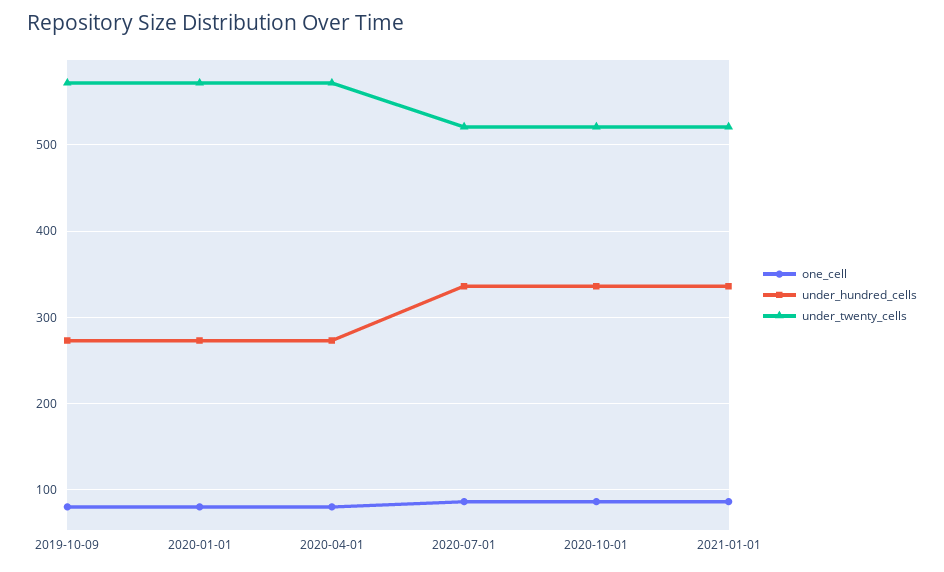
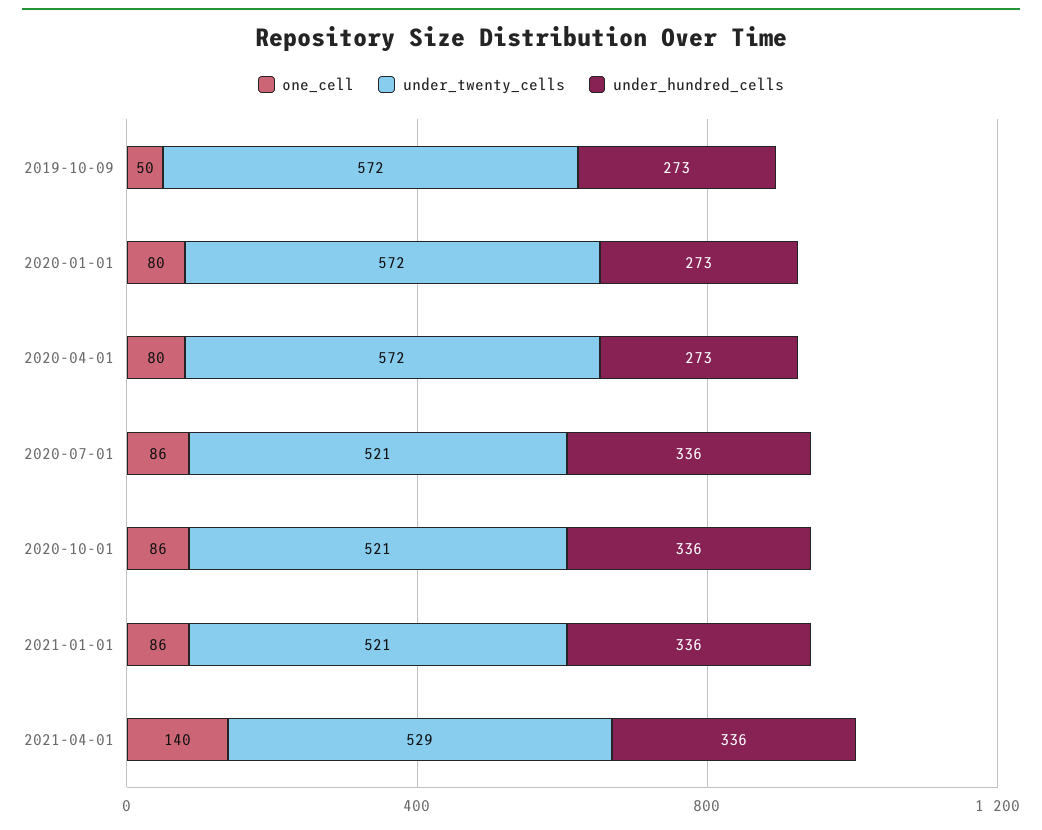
one_cell, 2019-10-09: 80 -> 50
one_cell, 2021-04-01: none -> 140
under_twenty_cells, 2021-04-01: none -> 529
under_hundred_cells, 2021-04-01: none -> 336

